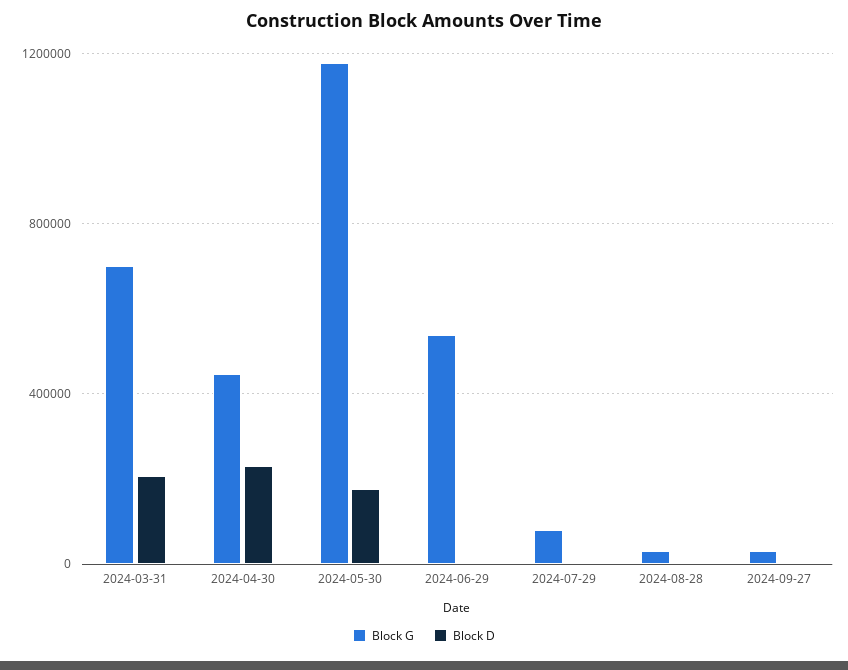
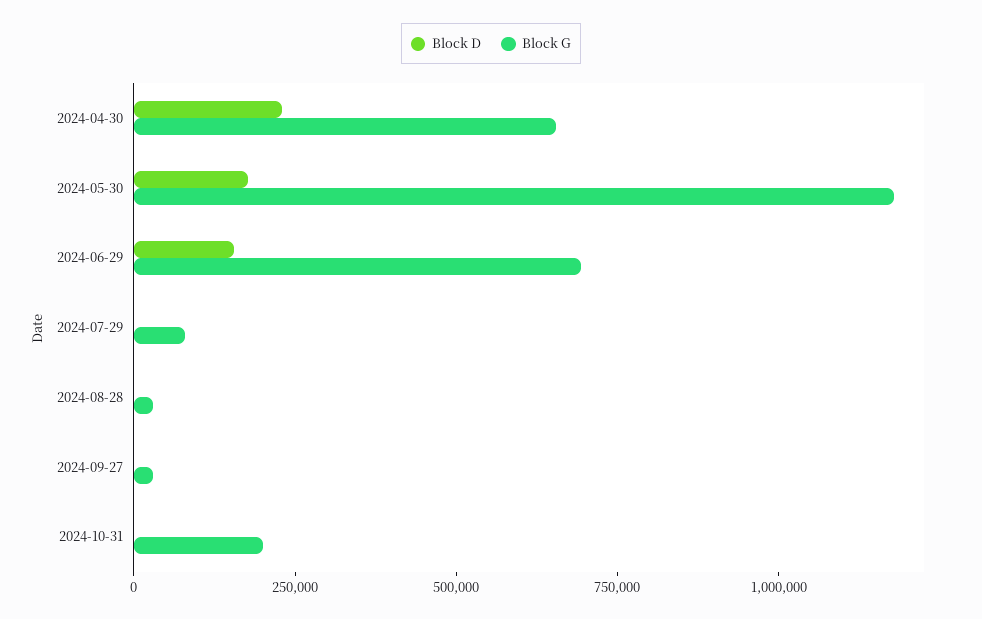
Block G, 2024-03-31: 700000 -> none
Block D, 2024-03-31: 200000 -> none
Block G, 2024-04-30: 450000 -> 650000
Block G, 2024-06-29: 550000 -> 700000
Block D, 2024-06-29: 0 -> 150000
Block D, 2024-10-31: none -> 0
Block G, 2024-10-31: none -> 200000

